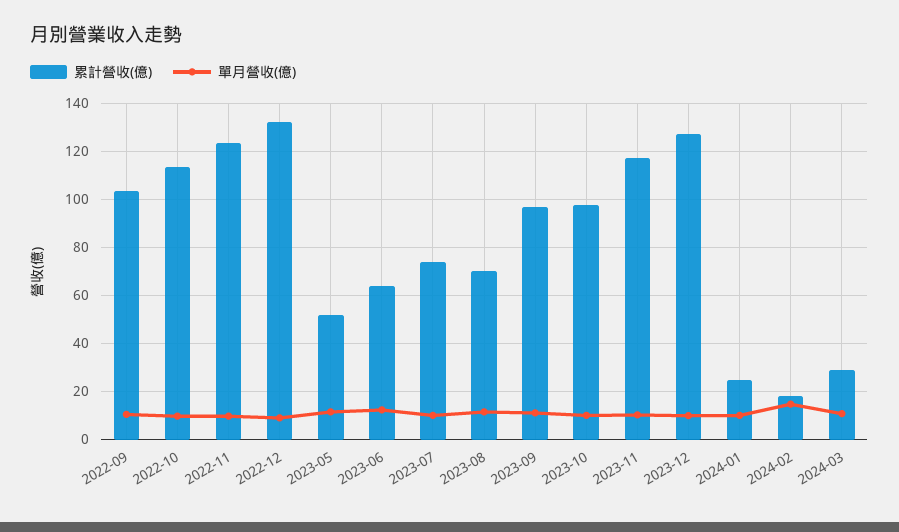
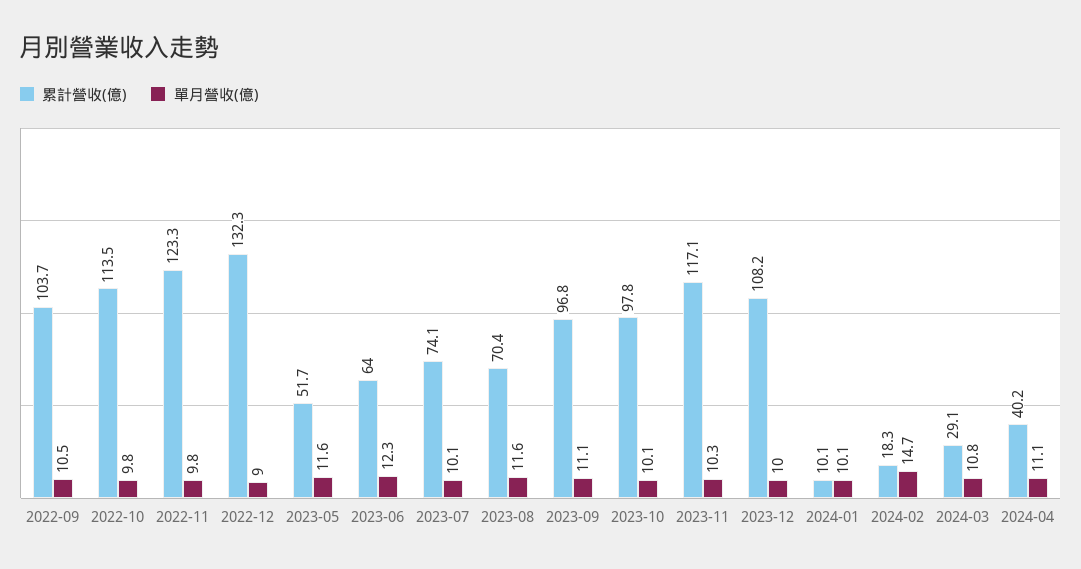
累計營收(億), 2023-12: 127.5 -> 108.2
累計營收(億), 2024-01: 25 -> 10.1
累計營收(億), 2024-04: none -> 40.2
單月營收(億), 2024-04: none -> 11.1

